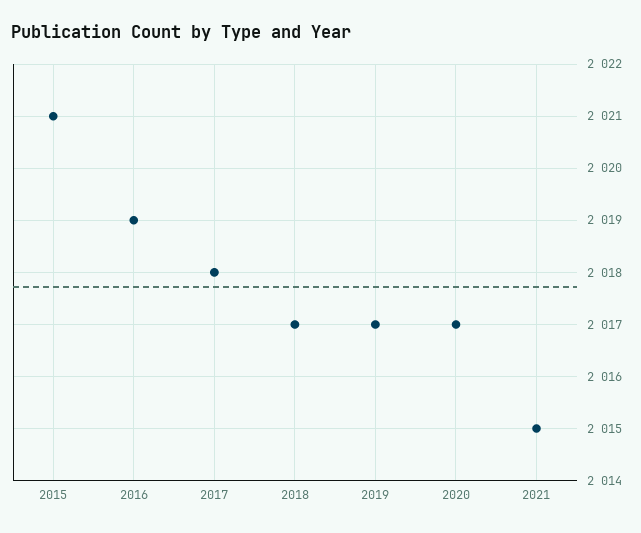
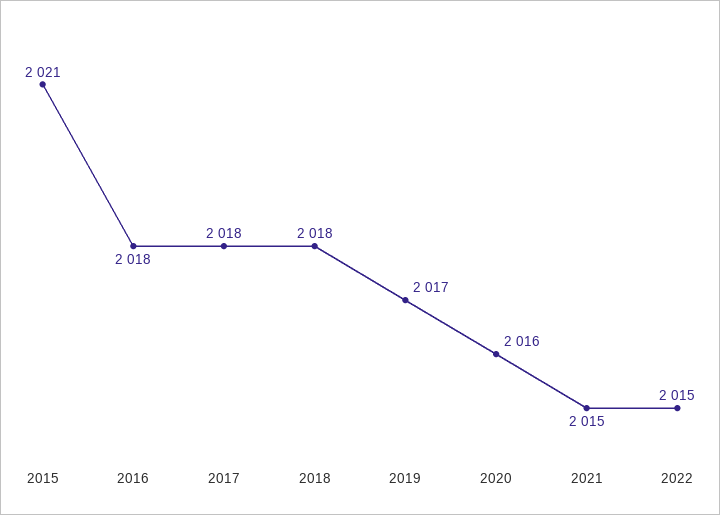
2016: 2019 -> 2018
2018: 2017 -> 2018
2020: 2017 -> 2016
2022: none -> 2015

